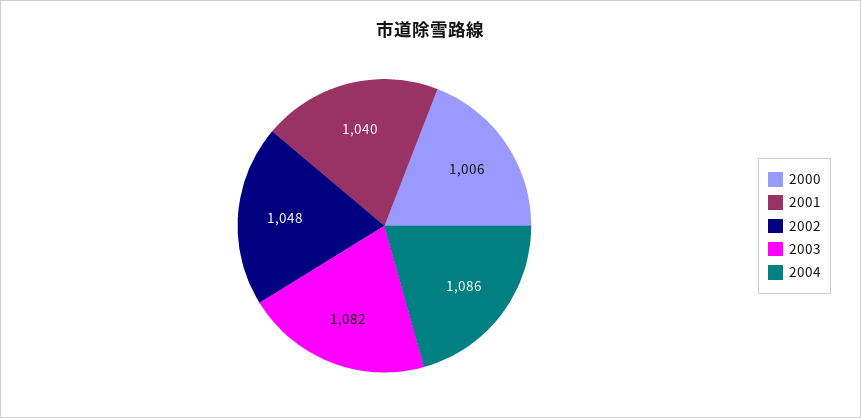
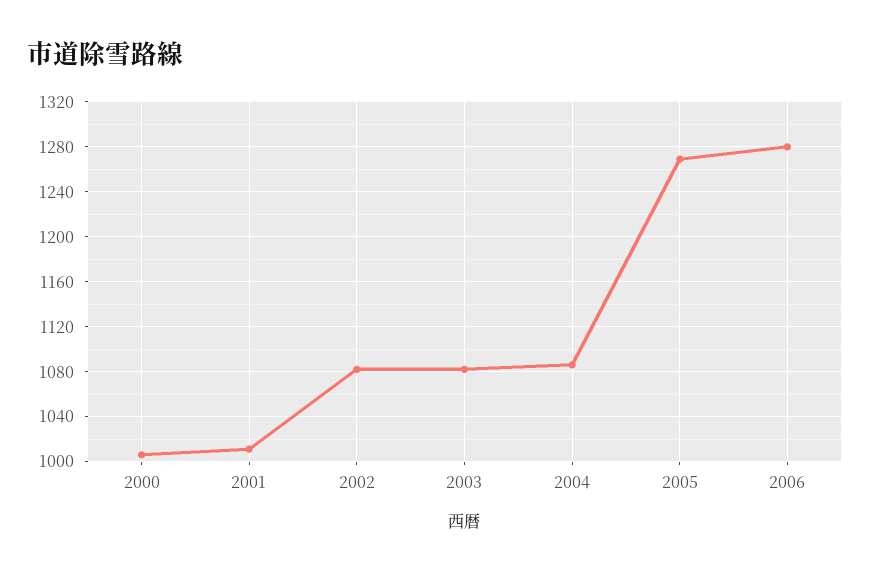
2001: 1040 -> 1010
2002: 1048 -> 1080
2005: none -> 1270
2006: none -> 1280

